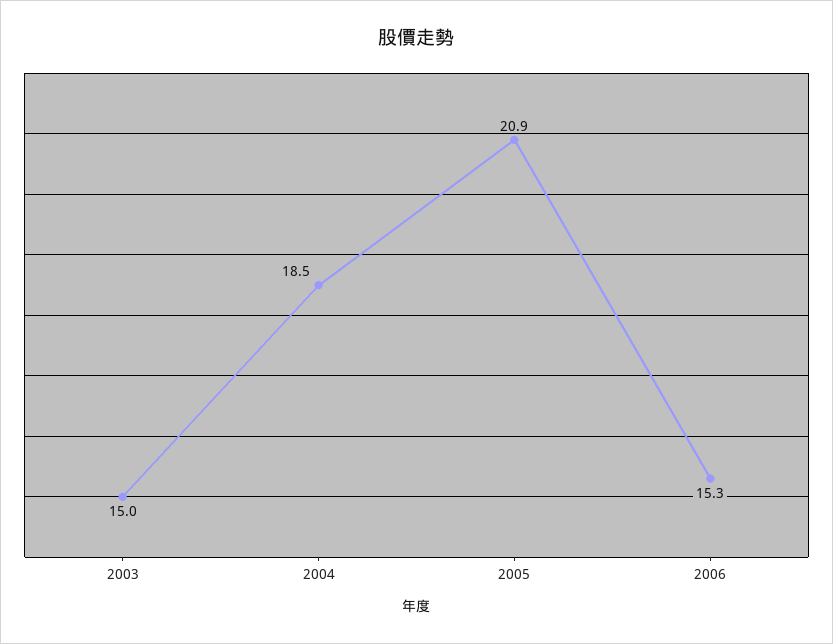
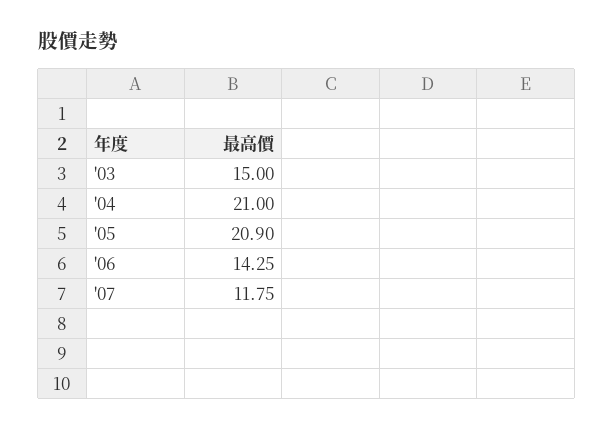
2004: 18.5 -> 21
2006: 15.3 -> 14.25
'07: none -> 11.75

